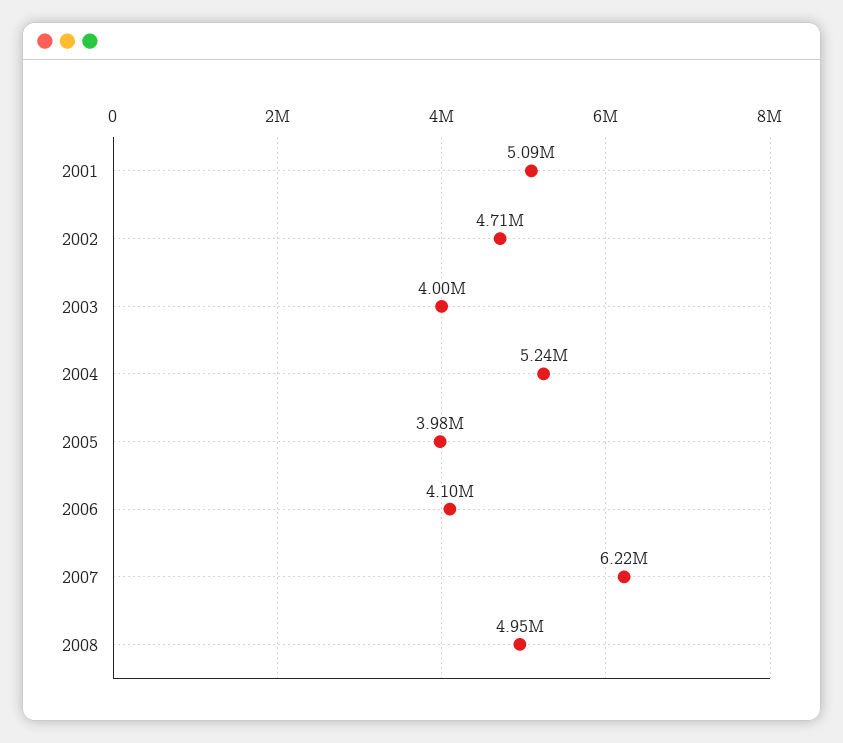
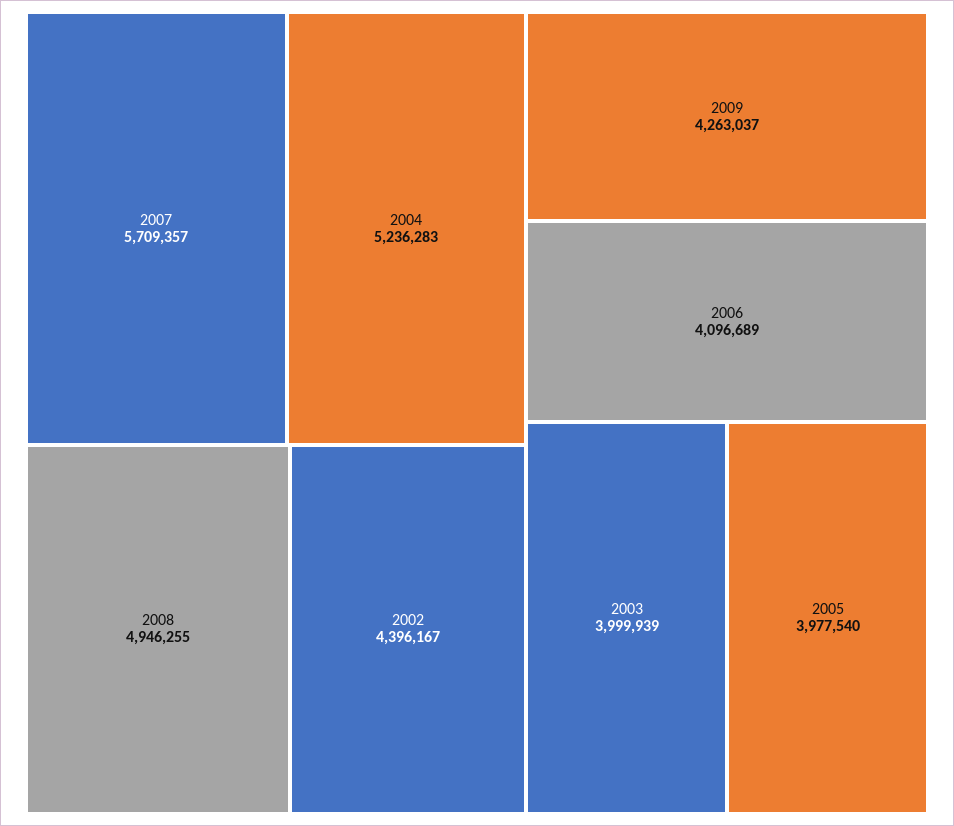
2001: 5090000 -> none
2002: 4710000 -> 4396167
2007: 6220000 -> 5709357
2009: none -> 4263037

